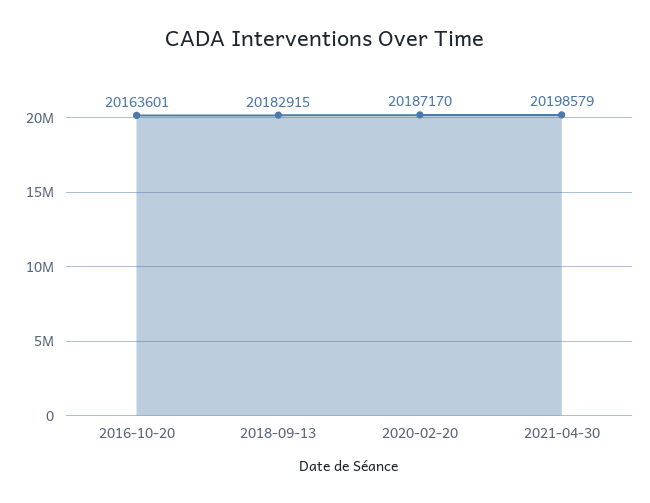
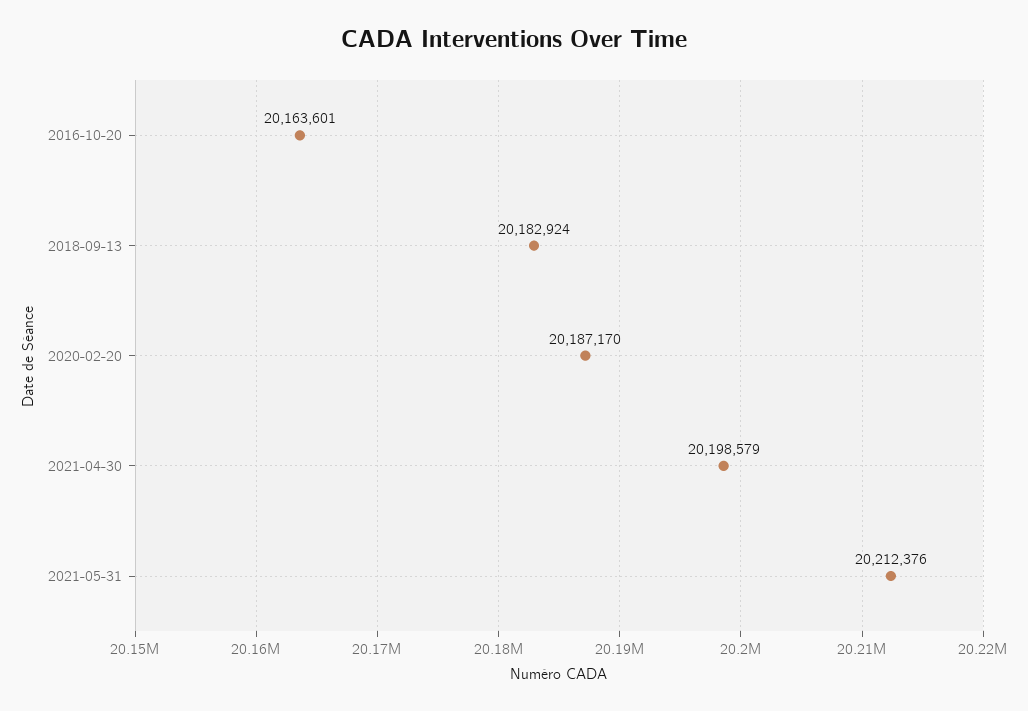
2018-09-13: 20182915 -> 20182924
2021-05-31: none -> 20212376

